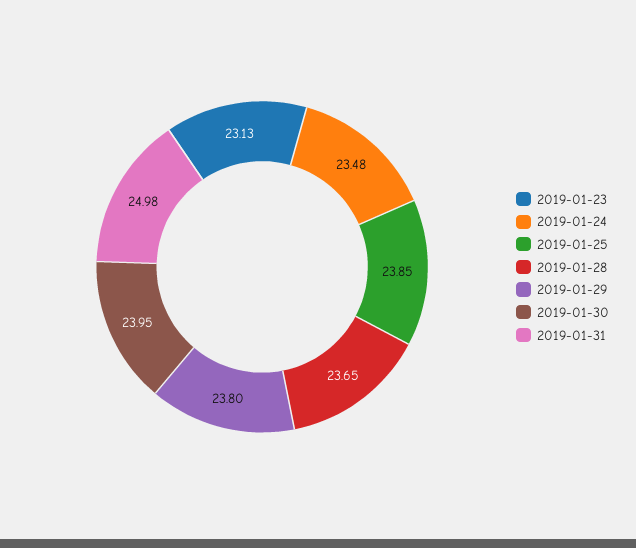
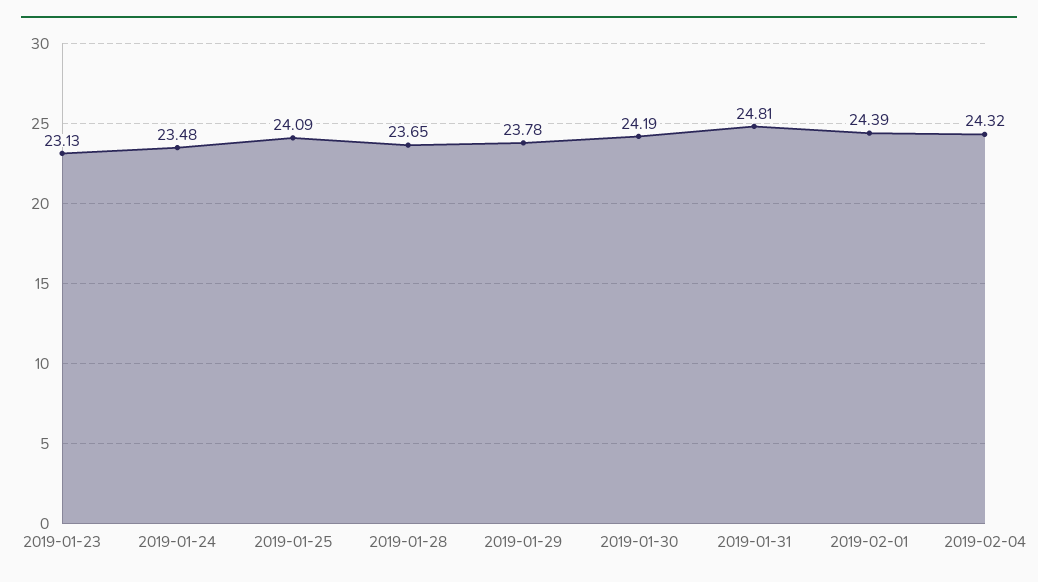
2019-01-25: 23.85 -> 24.09
2019-01-29: 23.8 -> 23.78
2019-01-30: 23.95 -> 24.19
2019-01-31: 24.98 -> 24.81
2019-02-01: none -> 24.39
2019-02-04: none -> 24.32

